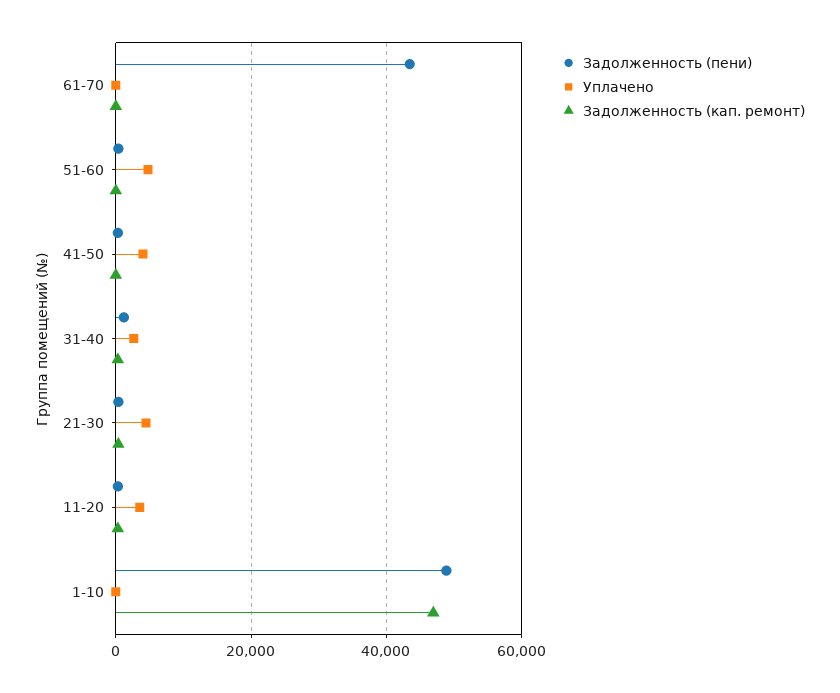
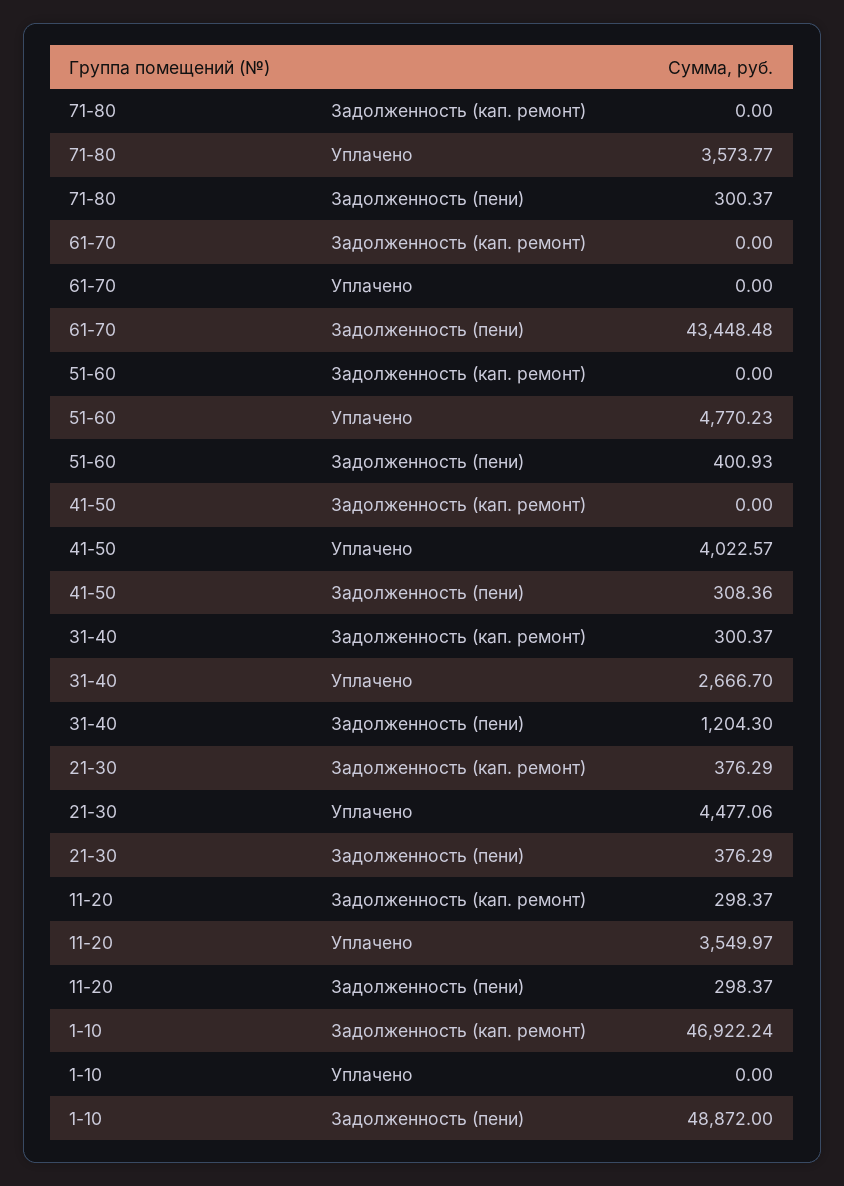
Задолженность (кап. ремонт), 71-80: none -> 0
Уплачено, 71-80: none -> 3573.77
Задолженность (пени), 71-80: none -> 300.37

